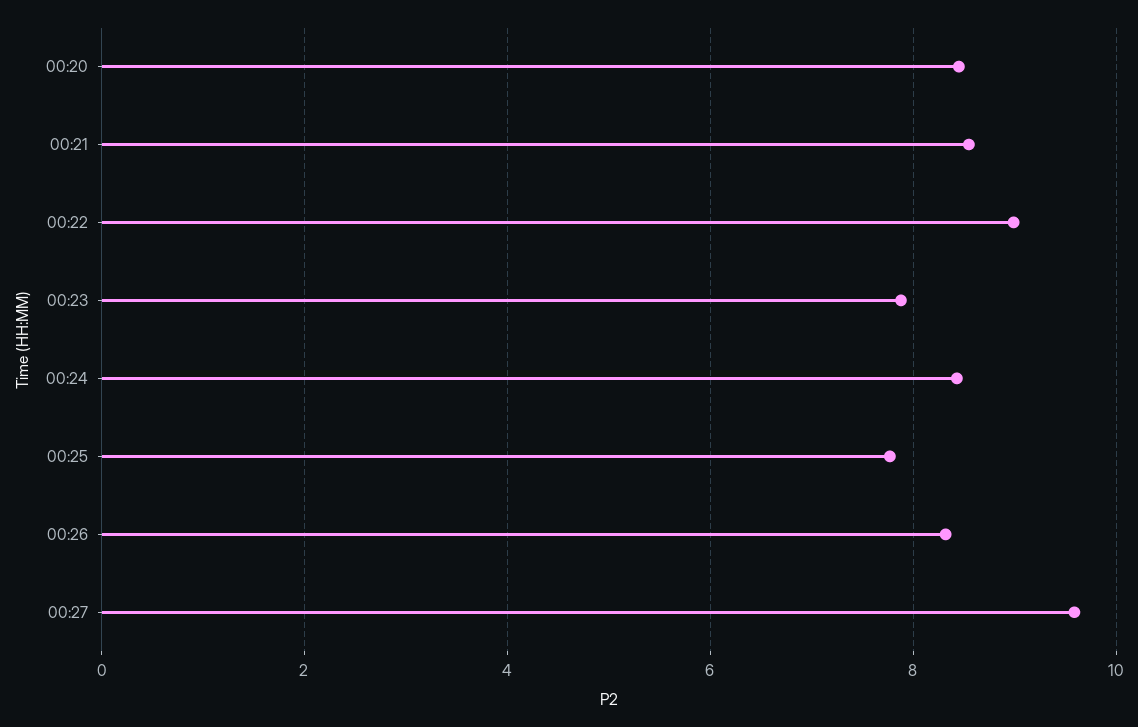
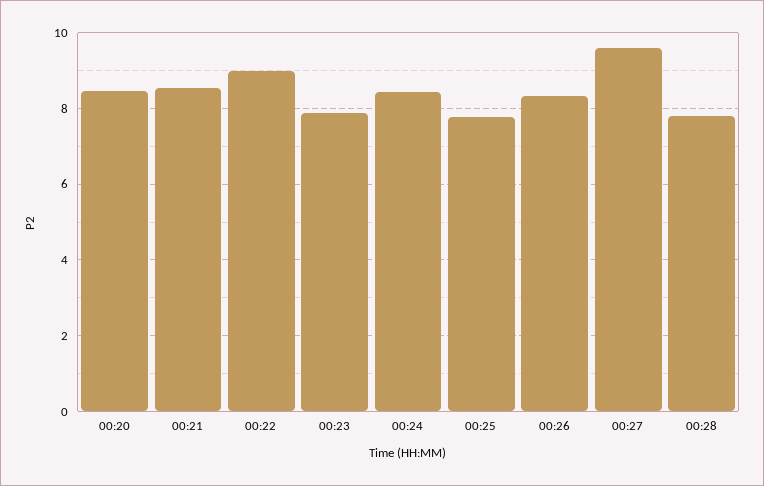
00:28: none -> 7.8

